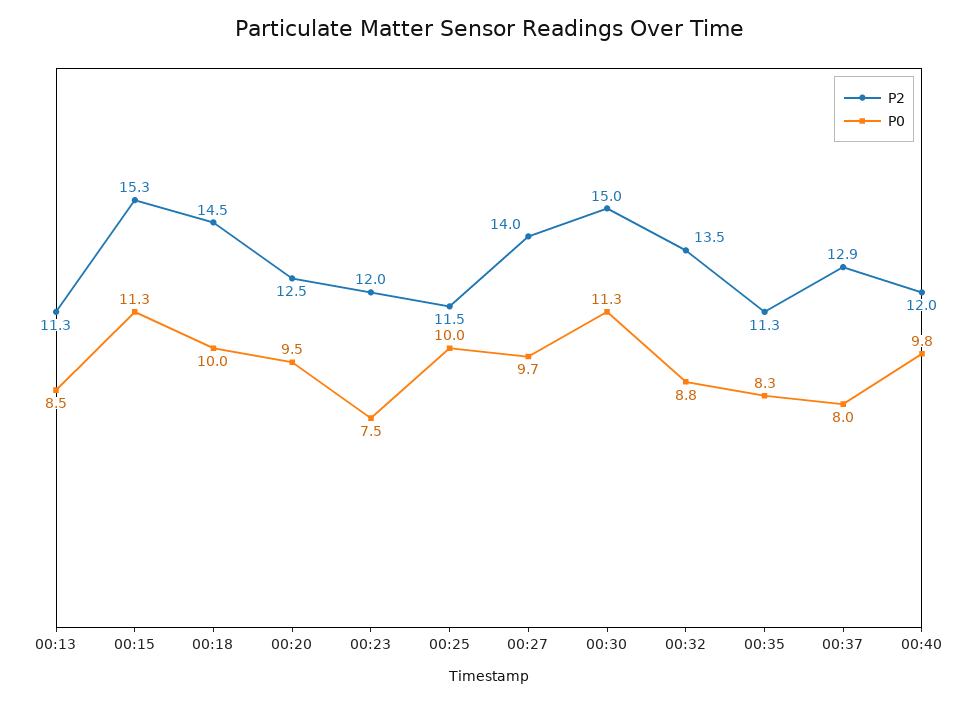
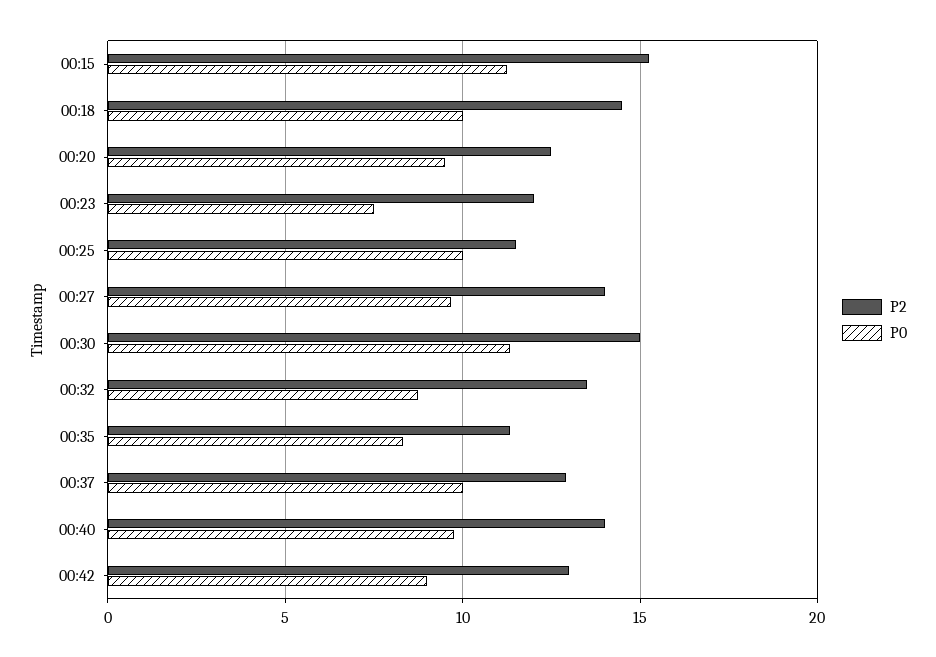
P2, 00:13: 11.3 -> none
P0, 00:13: 8.5 -> none
P0, 00:37: 8 -> 10
P2, 00:40: 12 -> 14
P2, 00:42: none -> 13
P0, 00:42: none -> 9

